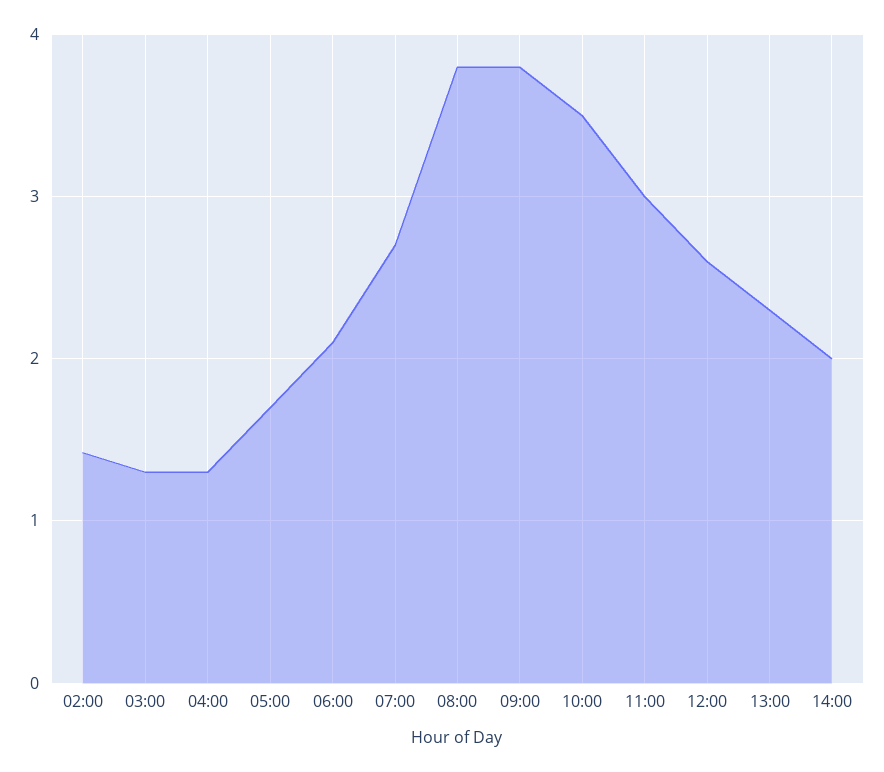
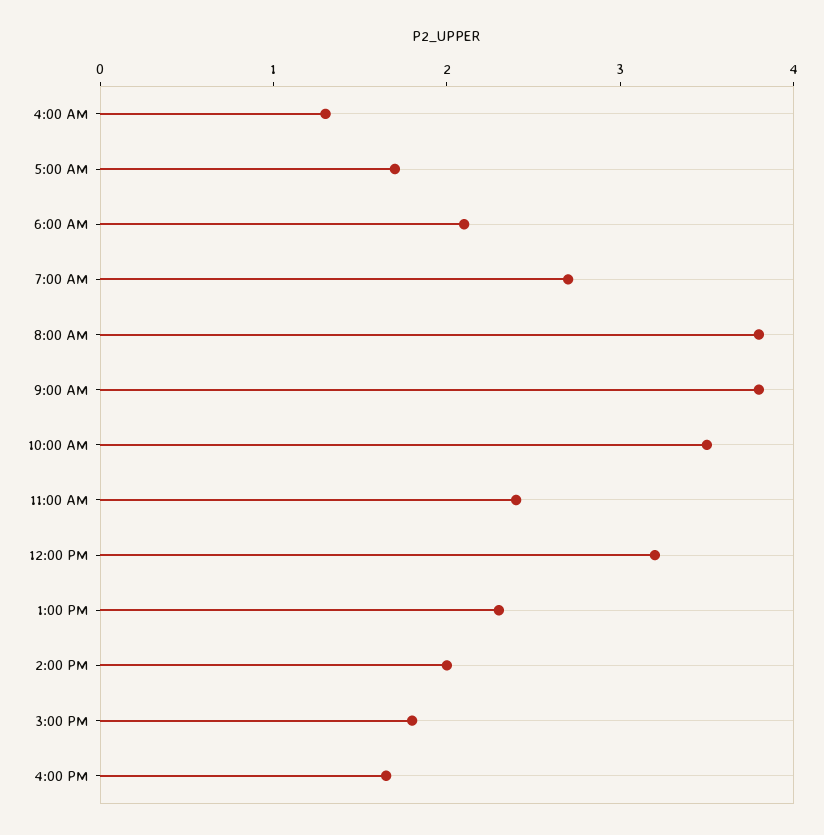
02:00: 1.4 -> none
03:00: 1.3 -> none
11:00: 3 -> 2.4
12:00: 2.6 -> 3.2
3:00 PM: none -> 1.8
4:00 PM: none -> 1.6

